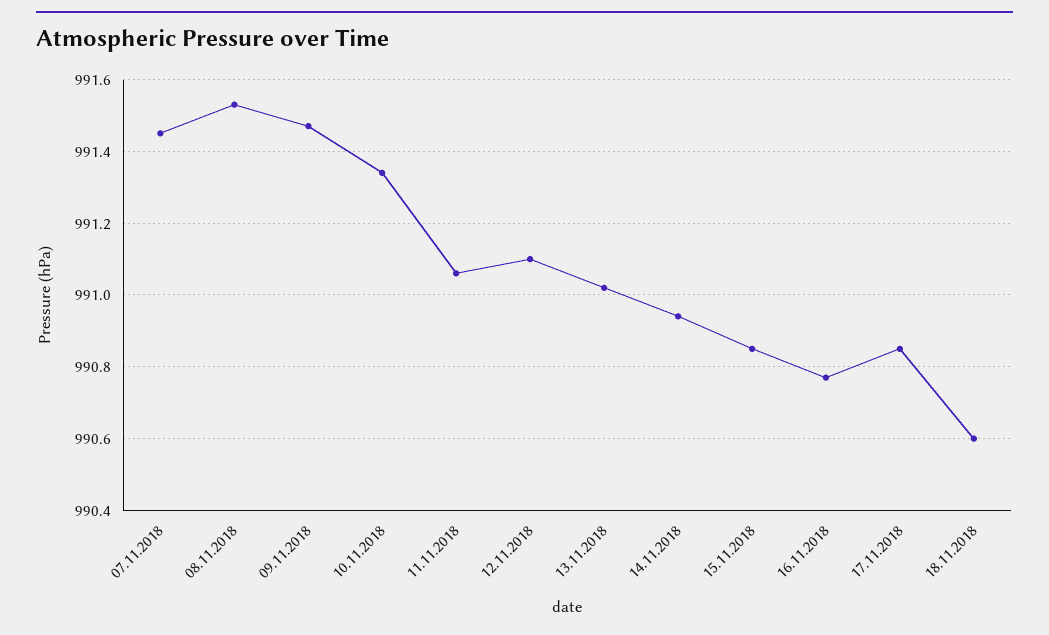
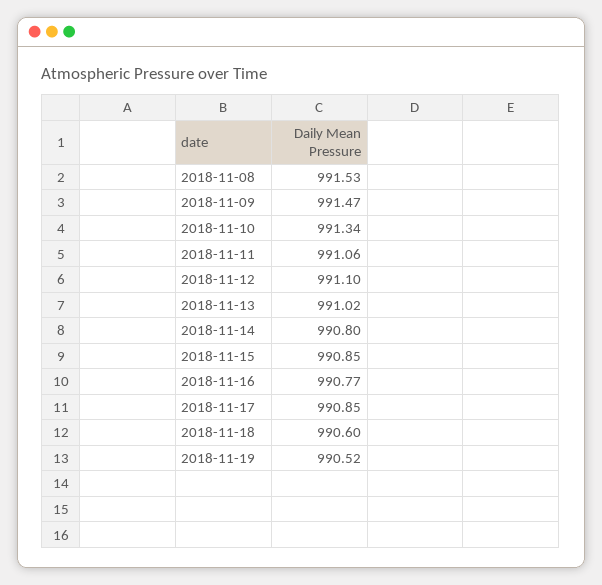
07.11.2018: 991.45 -> none
14.11.2018: 990.95 -> 990.8
2018-11-19: none -> 990.52

